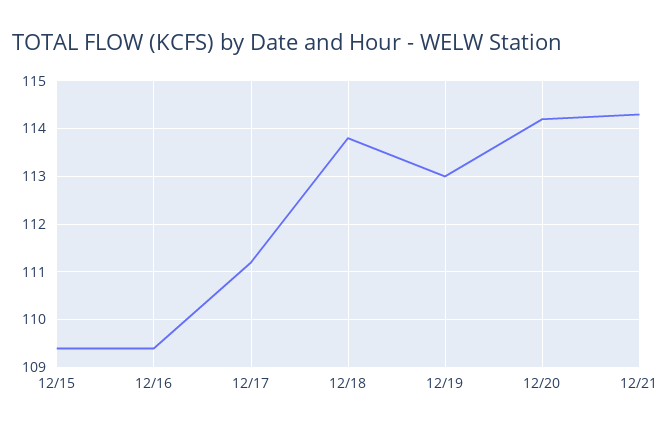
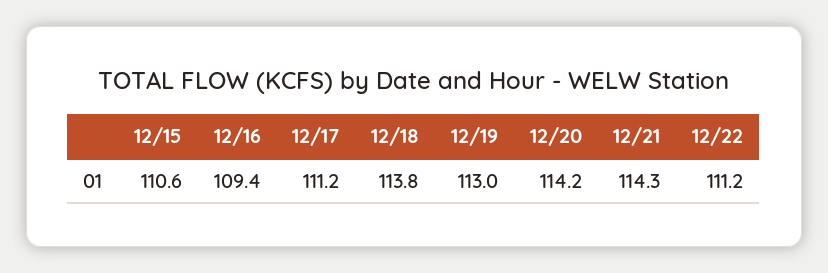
12/15: 109.5 -> 110.6
12/22: none -> 111.2

